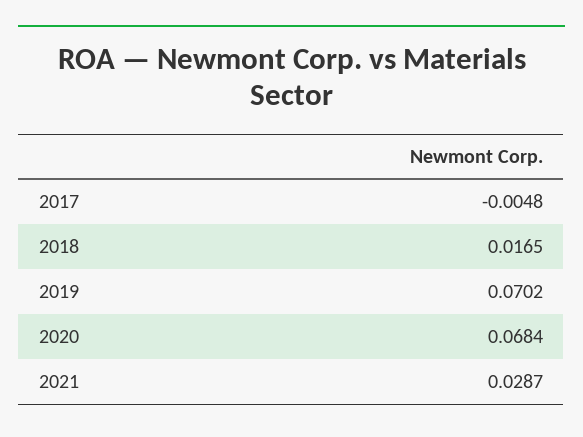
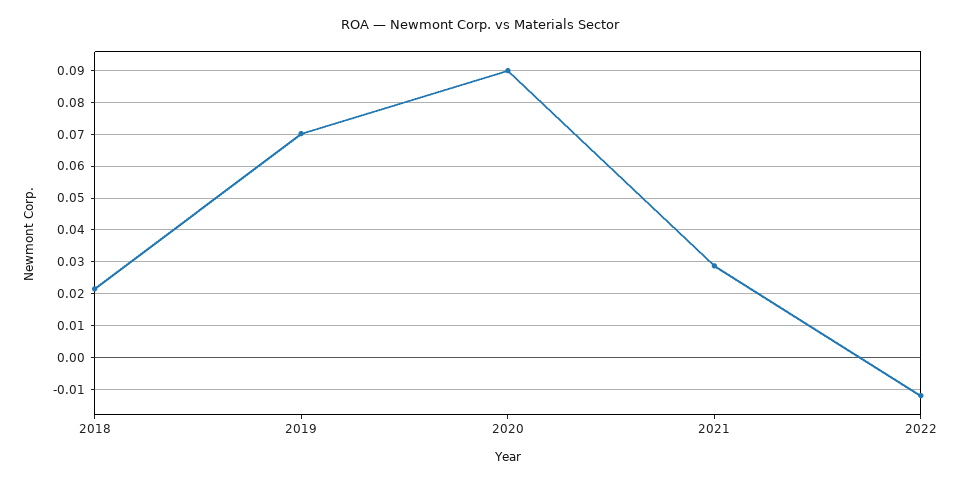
2017: -0.0048 -> none
2018: 0.0165 -> 0.022
2020: 0.0684 -> 0.09
2022: none -> -0.012

